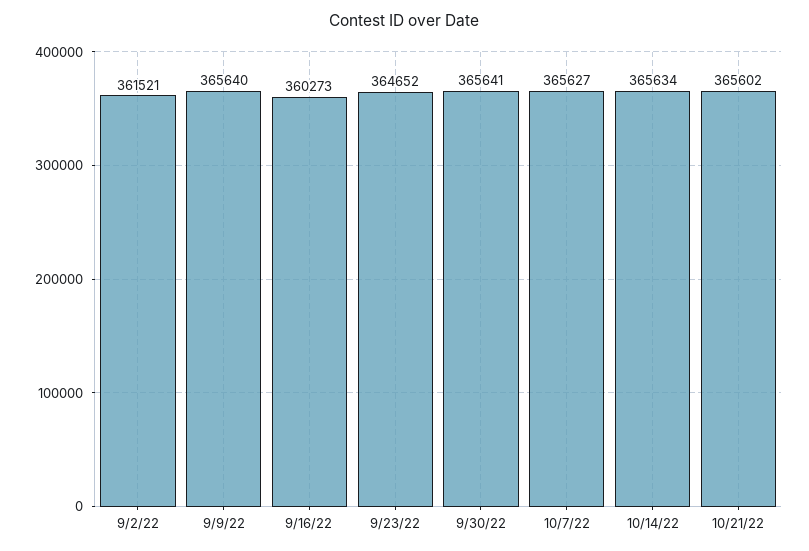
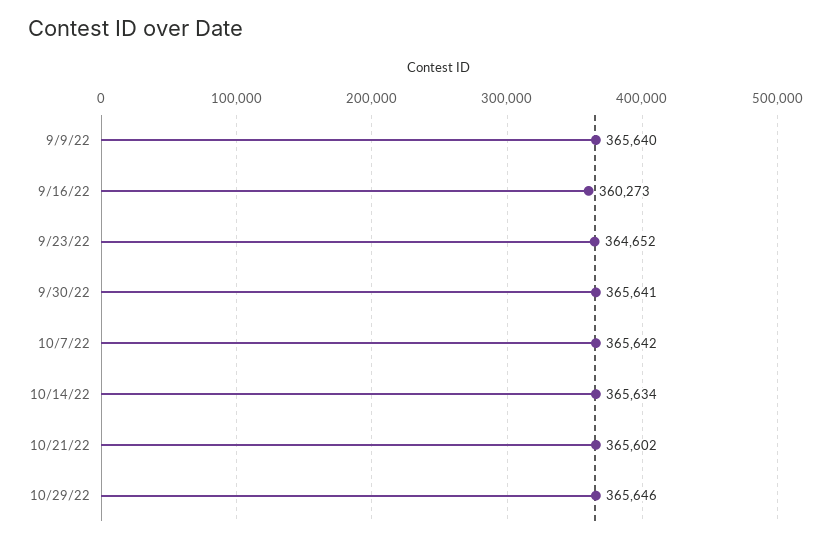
9/2/22: 361521 -> none
10/7/22: 365627 -> 365642
10/29/22: none -> 365646

